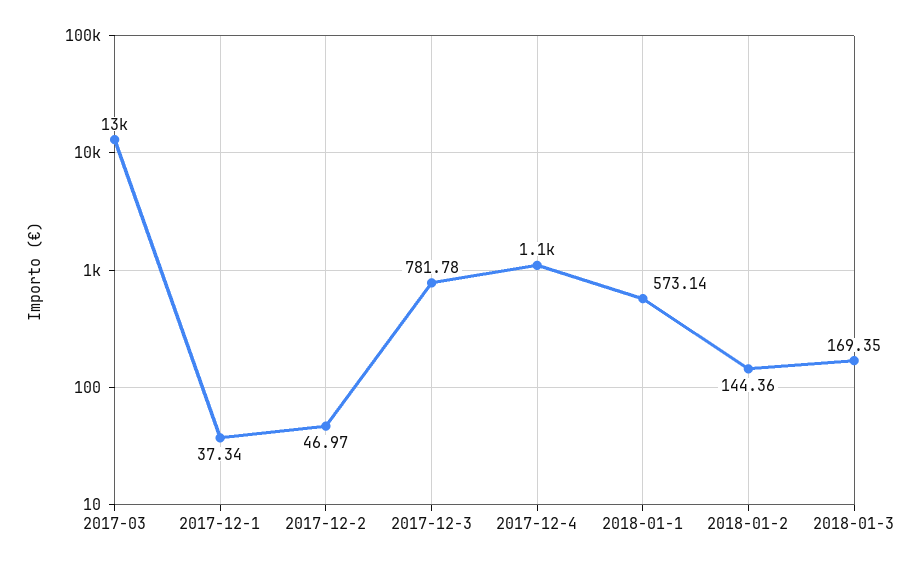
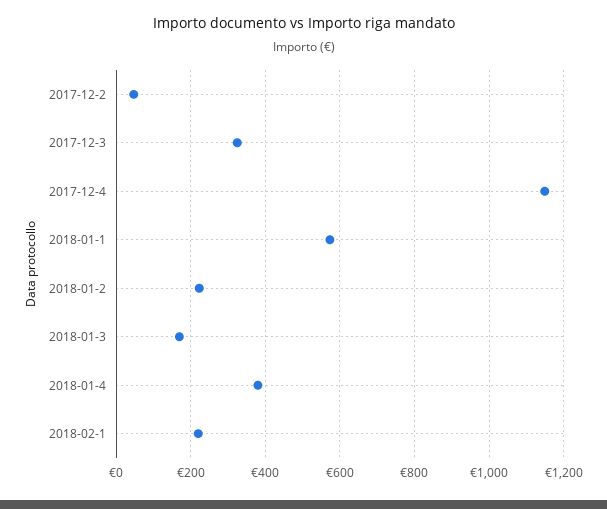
2017-03: 13000 -> none
2017-12-1: 37.34 -> none
2017-12-3: 781.78 -> 320
2018-01-2: 144.36 -> 220
2018-01-4: none -> 380
2018-02-1: none -> 220

